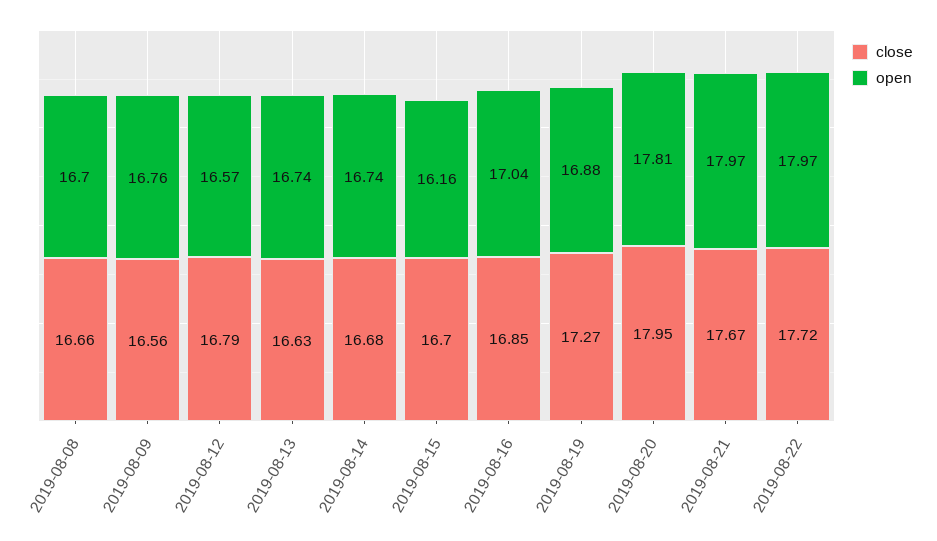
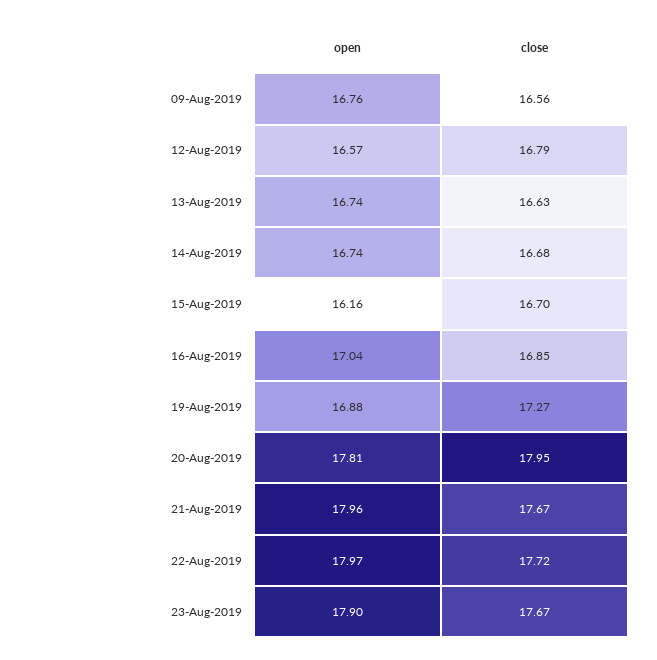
close, 2019-08-08: 16.66 -> none
open, 2019-08-08: 16.7 -> none
open, 2019-08-21: 17.97 -> 17.96
open, 23-Aug-2019: none -> 17.9
close, 23-Aug-2019: none -> 17.67

